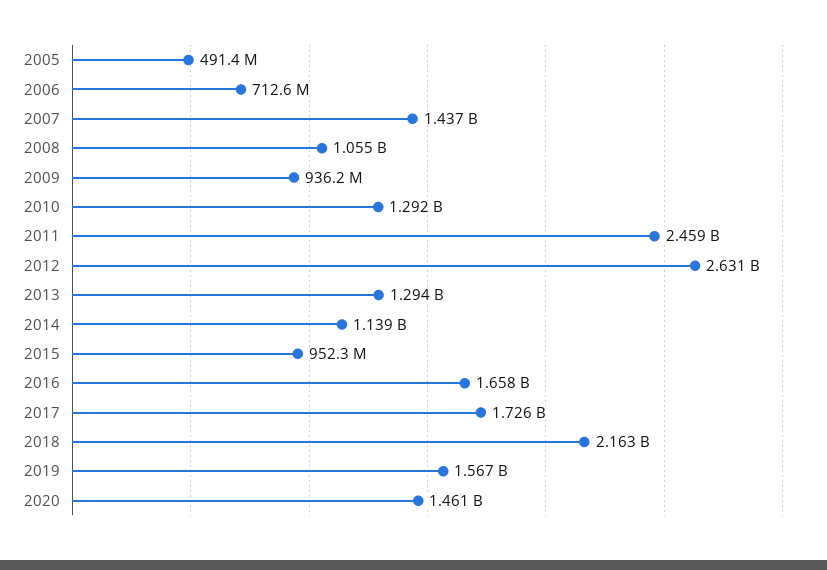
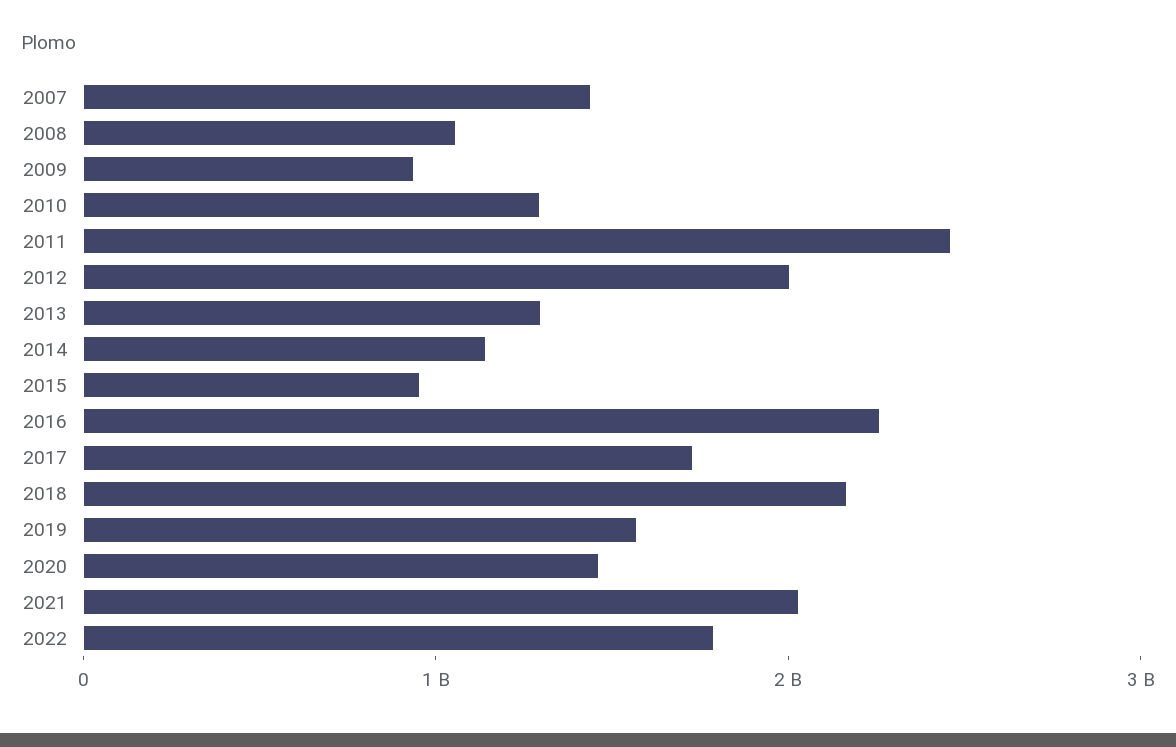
2005: 491400000 -> none
2006: 712600000 -> none
2012: 2631000000 -> 2000000000
2016: 1658000000 -> 2200000000
2021: none -> 2000000000
2022: none -> 1800000000

